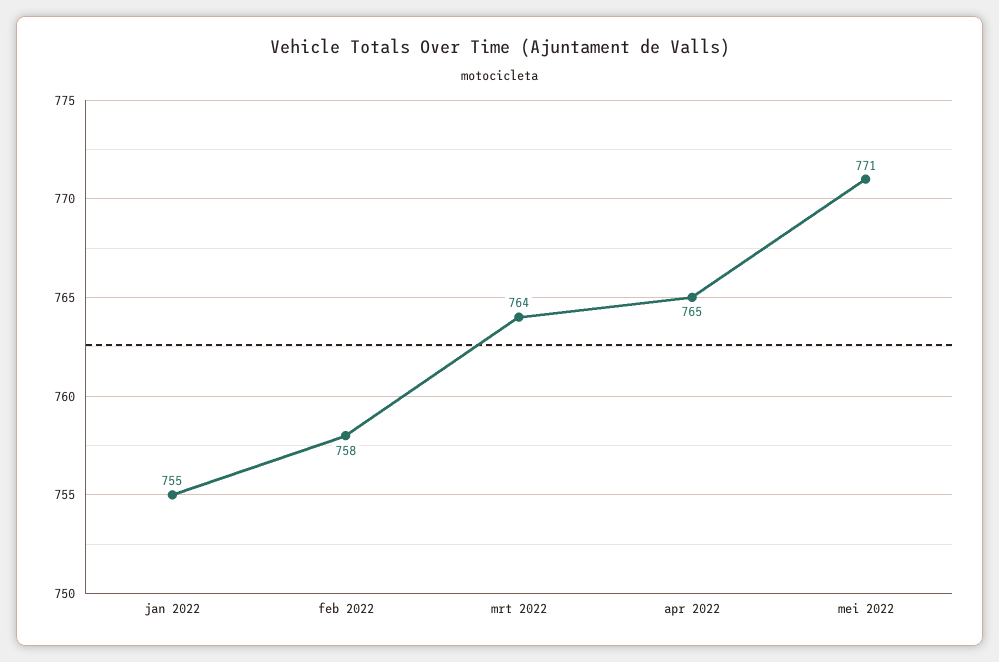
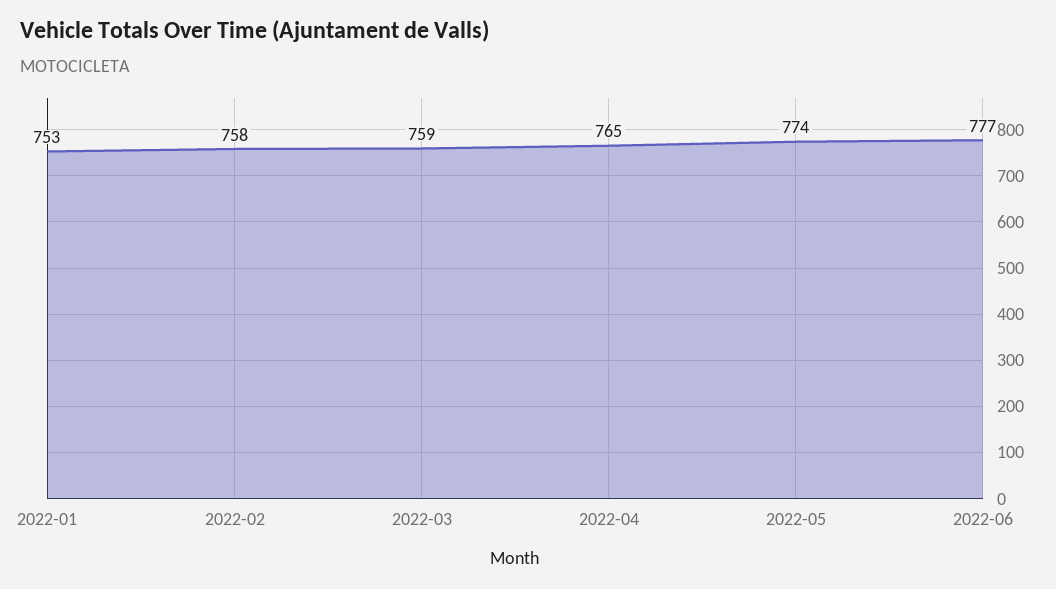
jan 2022: 755 -> 753
mrt 2022: 764 -> 759
mei 2022: 771 -> 774
2022-06: none -> 777

